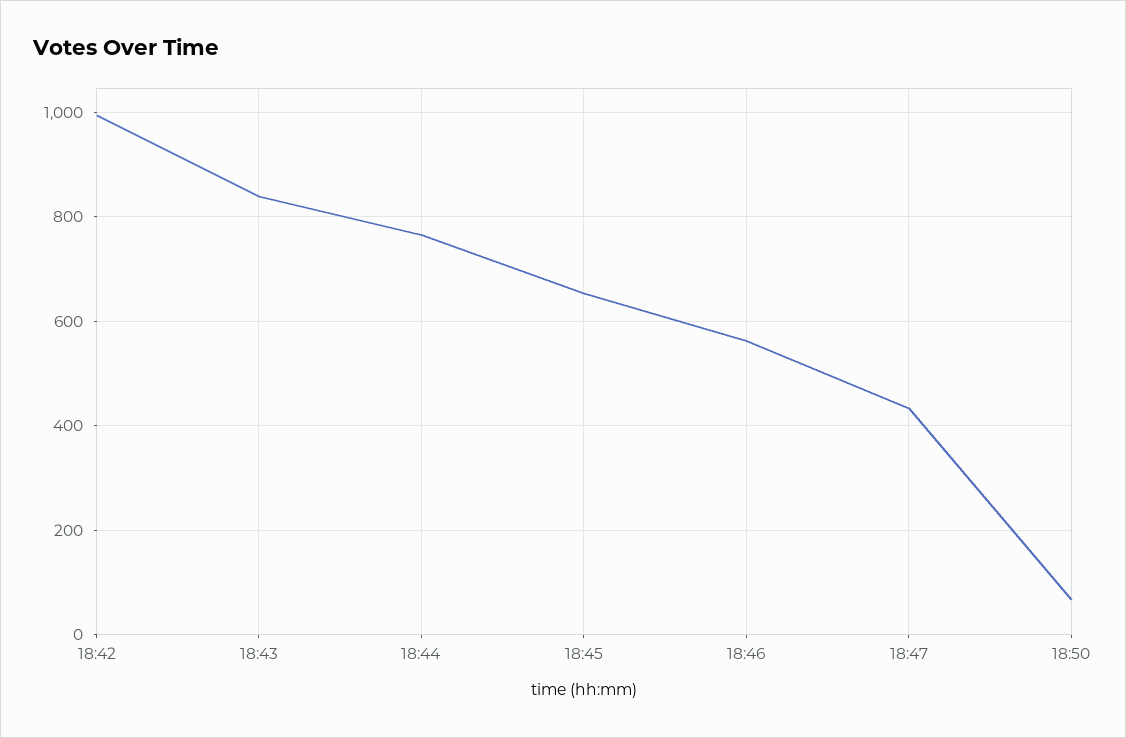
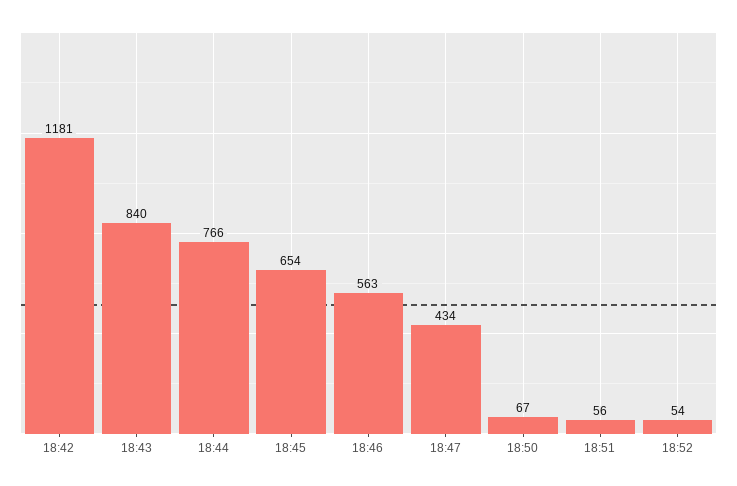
18:42: 1000 -> 1181
18:51: none -> 56
18:52: none -> 54

